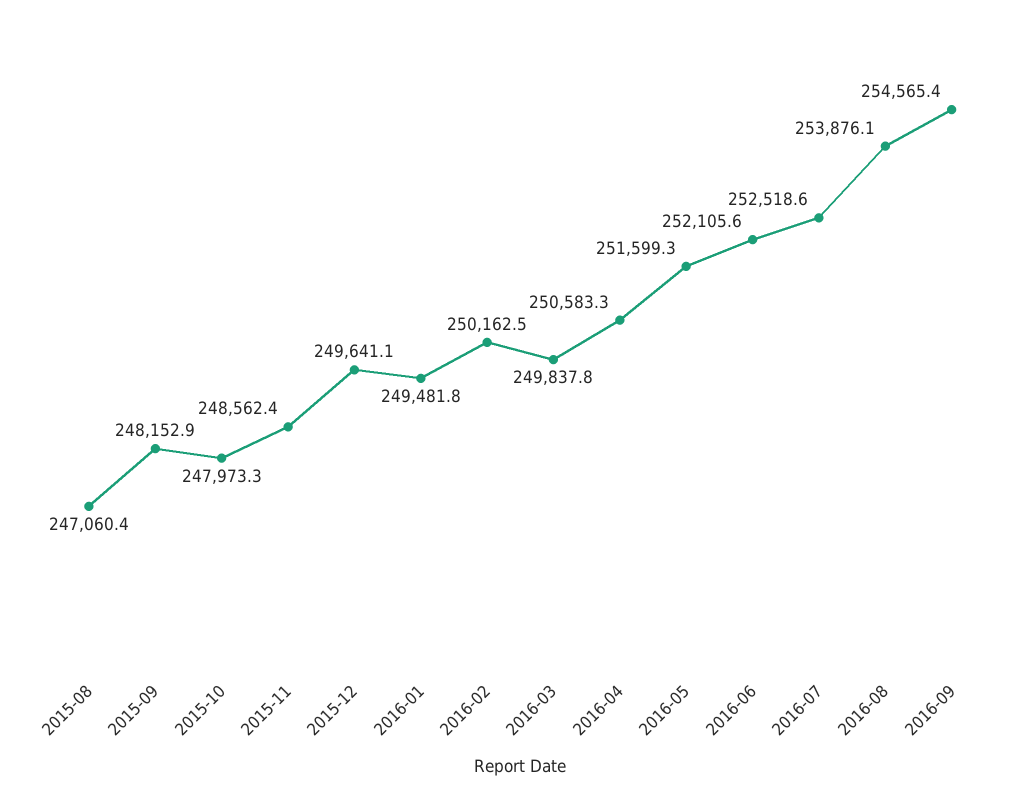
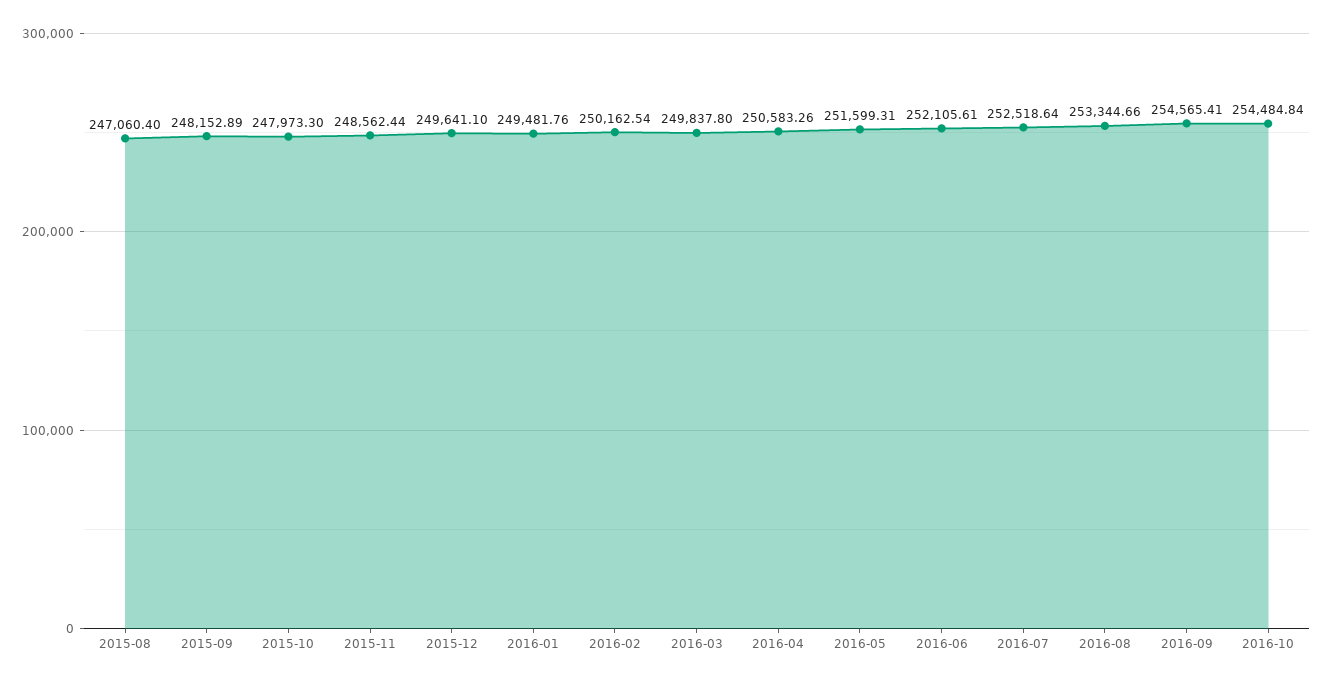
2016-08: 253876.1 -> 253344.66
2016-10: none -> 254484.84

